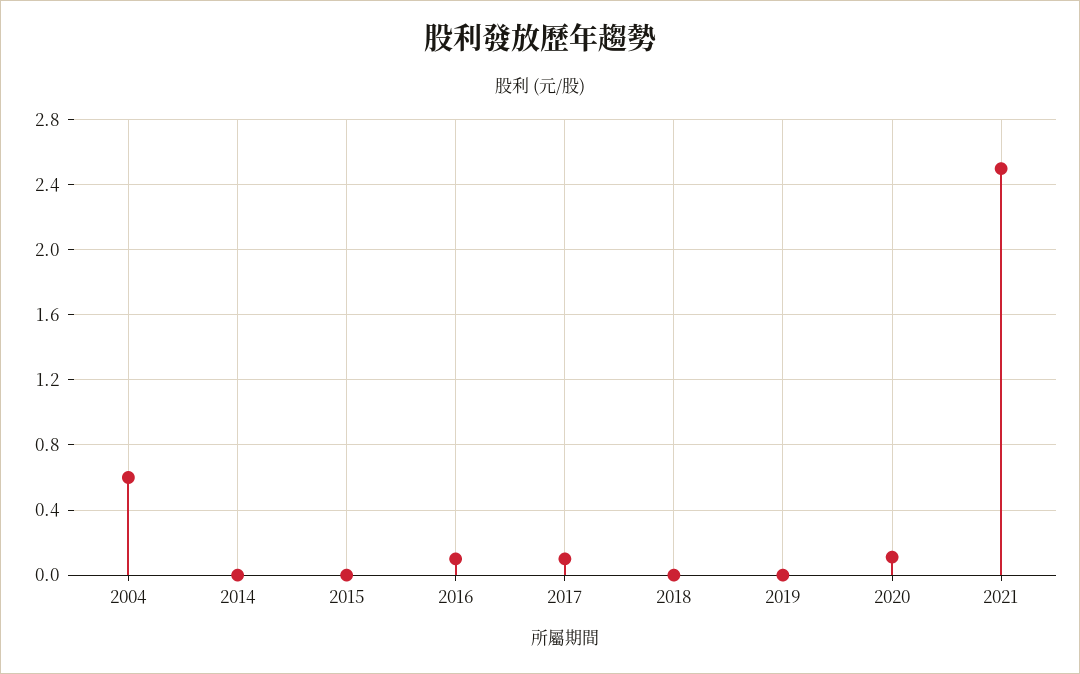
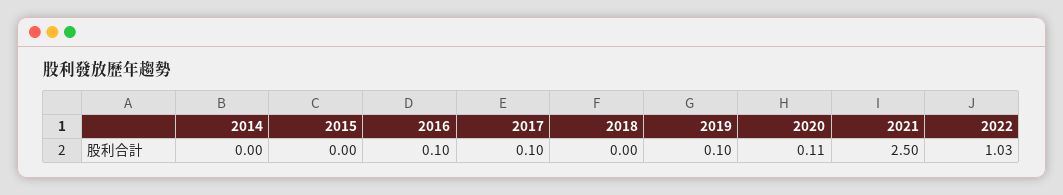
2004: 0.6 -> none
2019: 0 -> 0.1
2022: none -> 1.03

